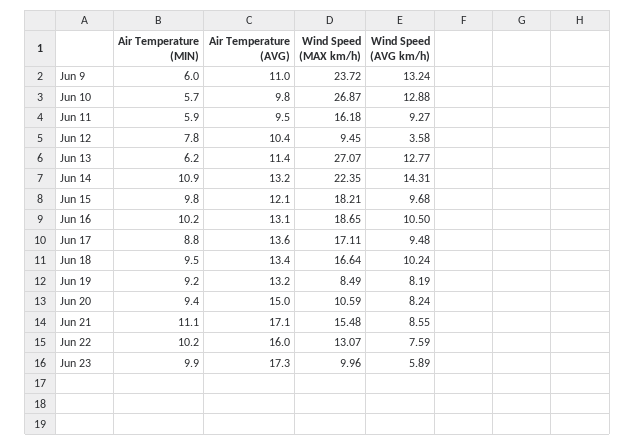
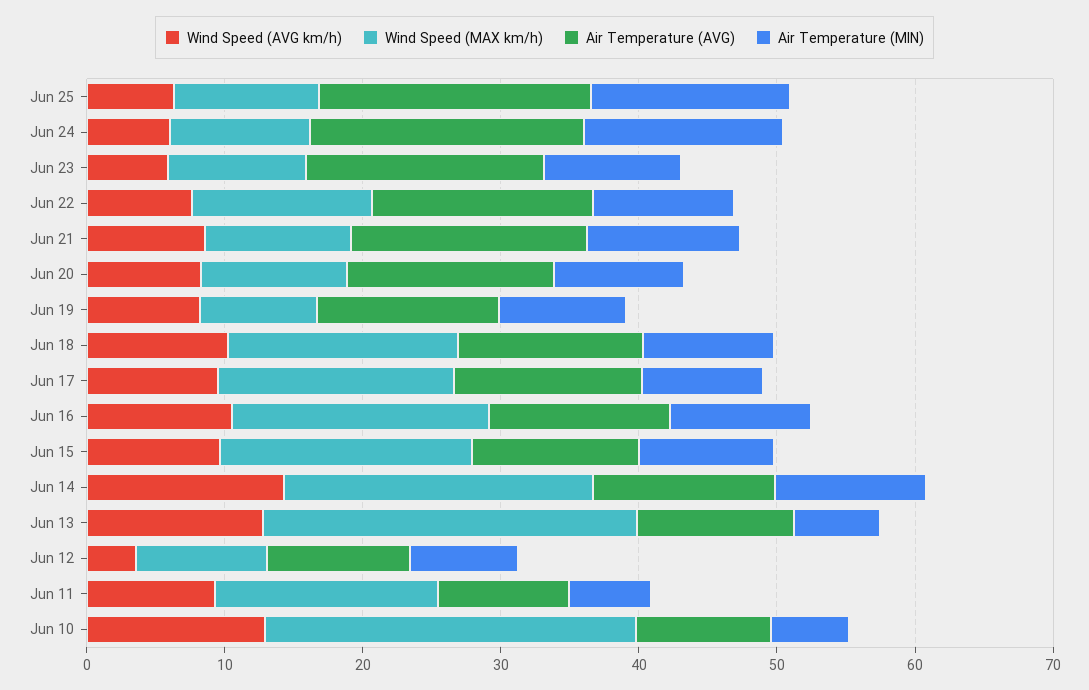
Air Temperature (MIN), Jun 9: 6 -> none
Air Temperature (AVG), Jun 9: 11 -> none
Wind Speed (MAX km/h), Jun 9: 23.72 -> none
Wind Speed (AVG km/h), Jun 9: 13.24 -> none
Wind Speed (MAX km/h), Jun 21: 15.48 -> 10
Wind Speed (AVG km/h), Jun 25: none -> 6
Wind Speed (MAX km/h), Jun 25: none -> 10
Air Temperature (AVG), Jun 25: none -> 20
Air Temperature (MIN), Jun 25: none -> 14
Wind Speed (AVG km/h), Jun 24: none -> 6
Wind Speed (MAX km/h), Jun 24: none -> 10
Air Temperature (AVG), Jun 24: none -> 20
Air Temperature (MIN), Jun 24: none -> 14

